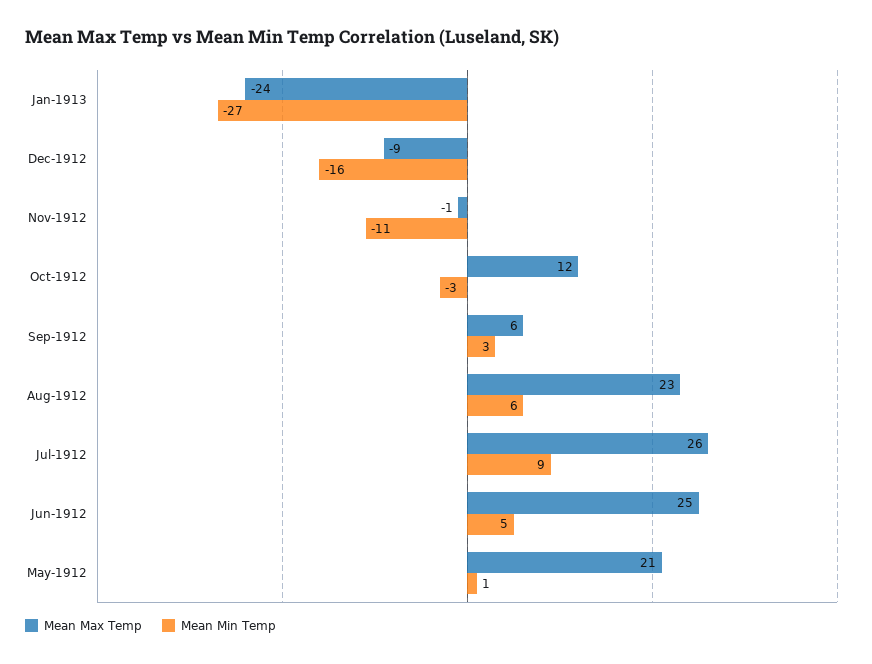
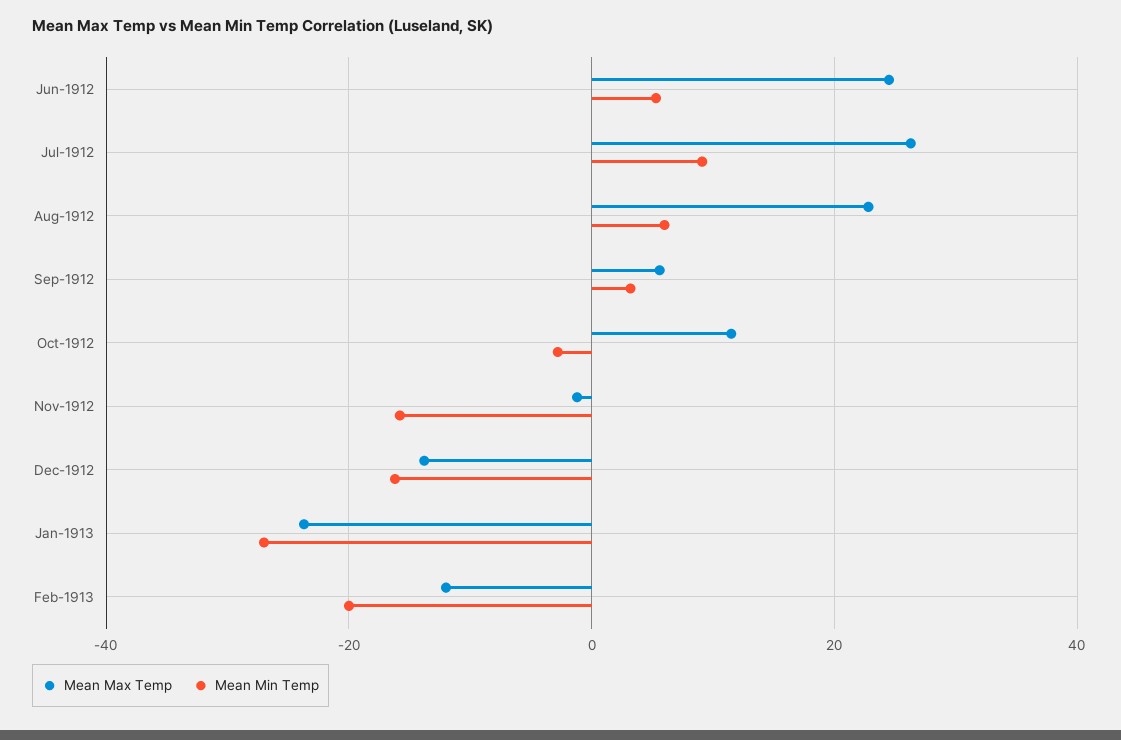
Mean Max Temp, Dec-1912: -9 -> -14
Mean Min Temp, Nov-1912: -11 -> -16
Mean Max Temp, May-1912: 21 -> none
Mean Min Temp, May-1912: 1 -> none
Mean Max Temp, Feb-1913: none -> -12
Mean Min Temp, Feb-1913: none -> -20

